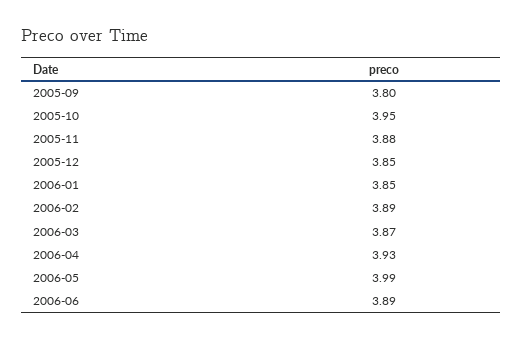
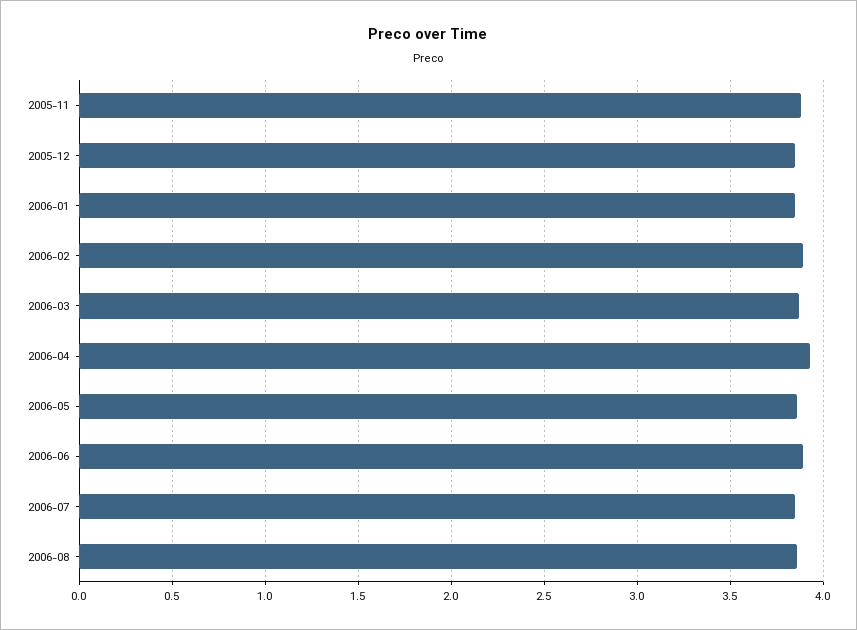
2005-09: 3.8 -> none
2005-10: 3.95 -> none
2006-05: 3.99 -> 3.85
2006-07: none -> 3.85
2006-08: none -> 3.85

